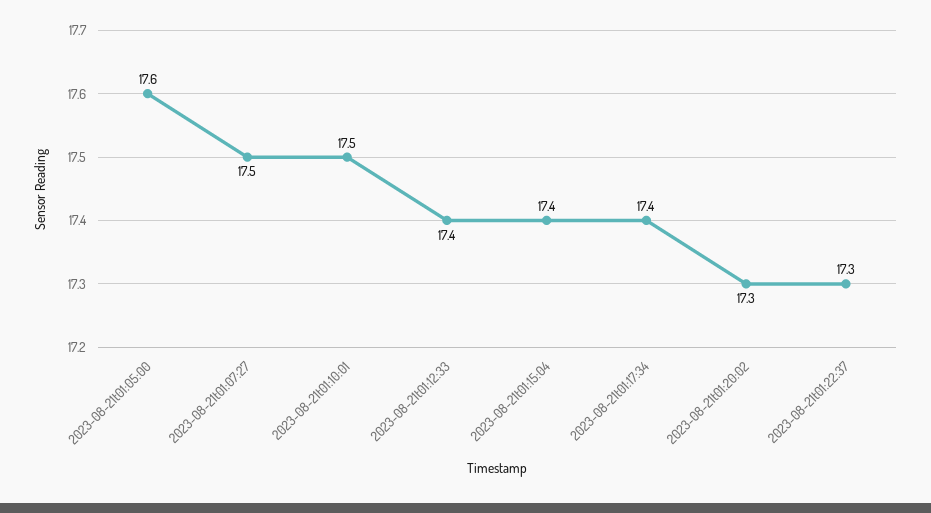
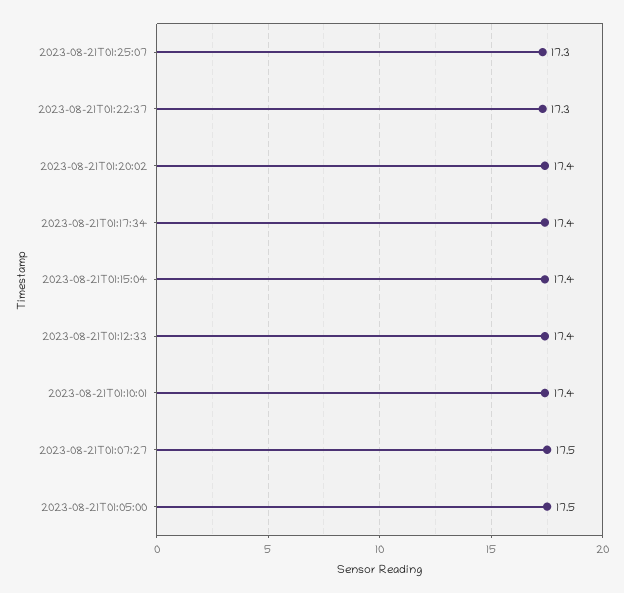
2023-08-21t01:05:00: 17.6 -> 17.5
2023-08-21t01:10:01: 17.5 -> 17.4
2023-08-21t01:20:02: 17.3 -> 17.4
2023-08-21T01:25:07: none -> 17.3

